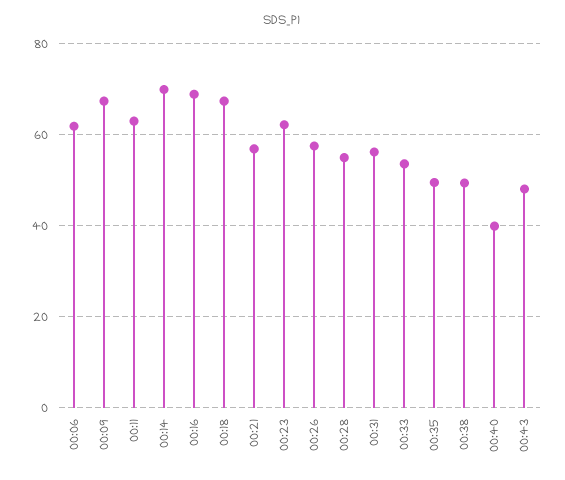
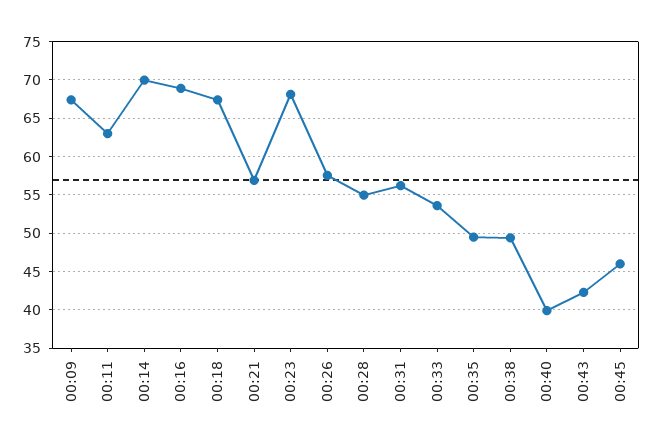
00:06: 62 -> none
00:23: 62 -> 68
00:43: 48 -> 42
00:45: none -> 46

